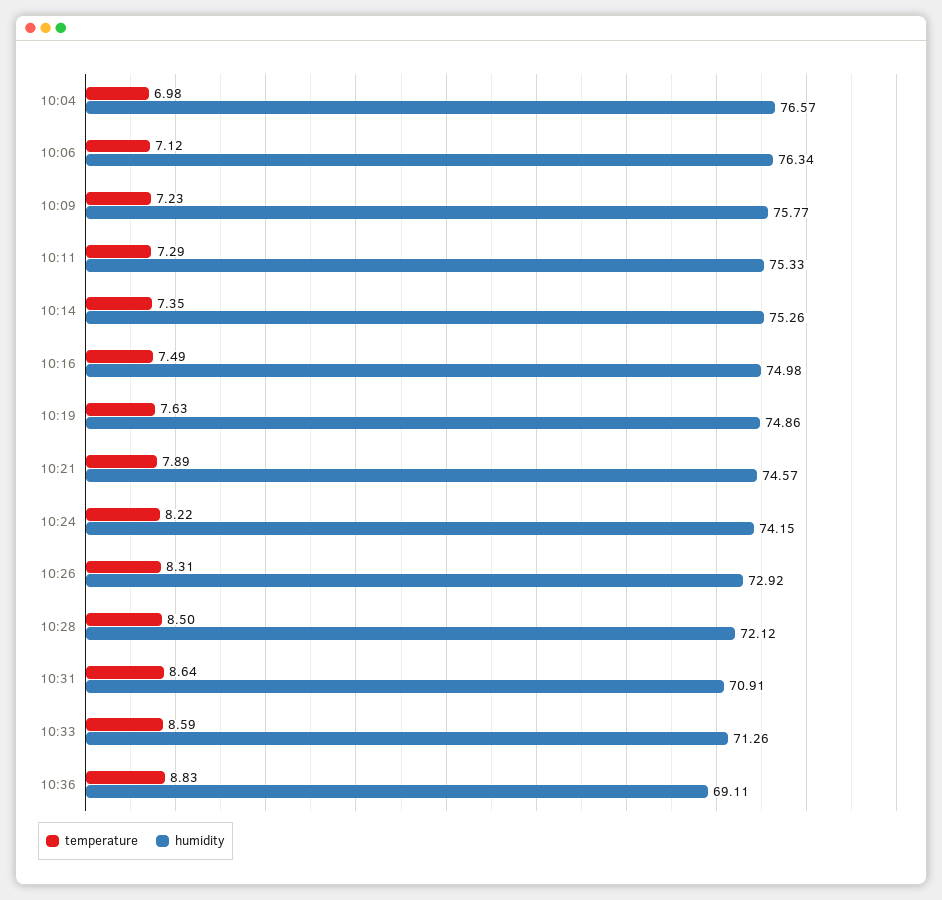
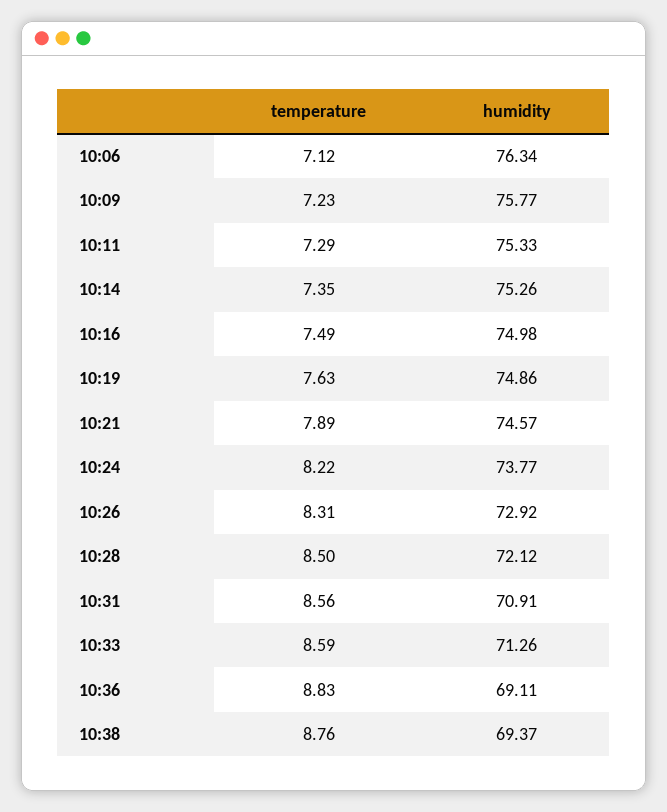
temperature, 10:04: 6.98 -> none
humidity, 10:04: 76.57 -> none
humidity, 10:24: 74.15 -> 73.77
temperature, 10:31: 8.64 -> 8.56
temperature, 10:38: none -> 8.76
humidity, 10:38: none -> 69.37

